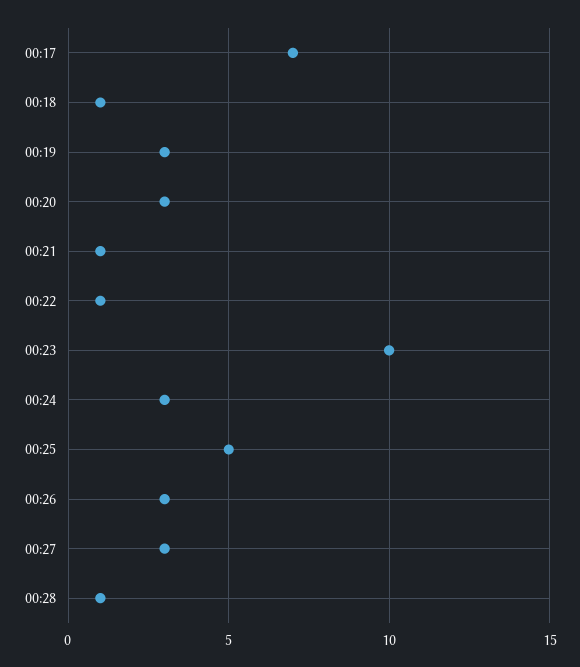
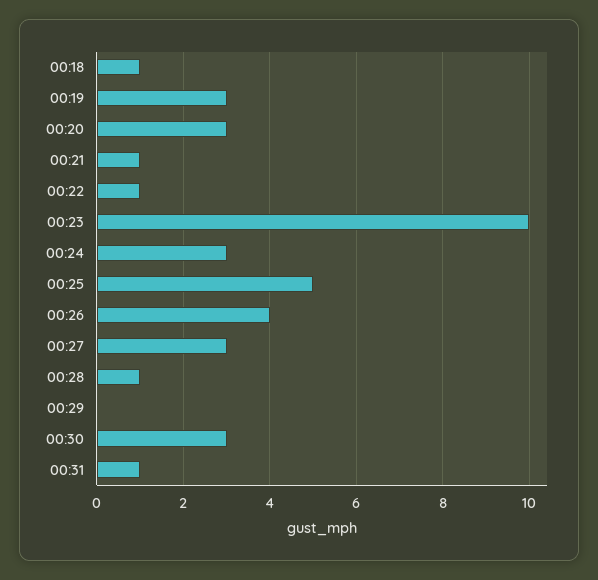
00:17: 7 -> none
00:26: 3 -> 4
00:29: none -> 0
00:30: none -> 3
00:31: none -> 1

